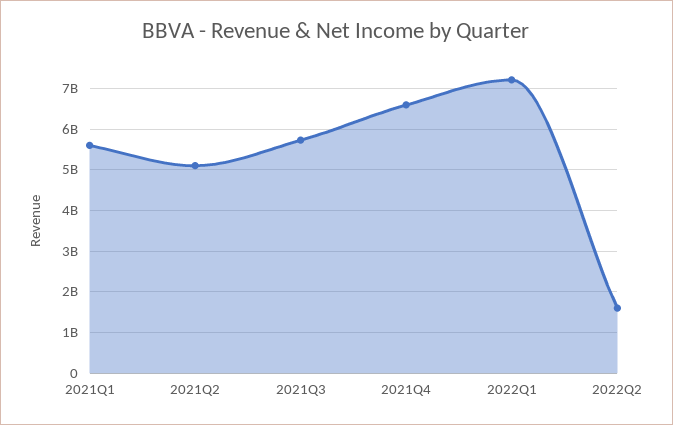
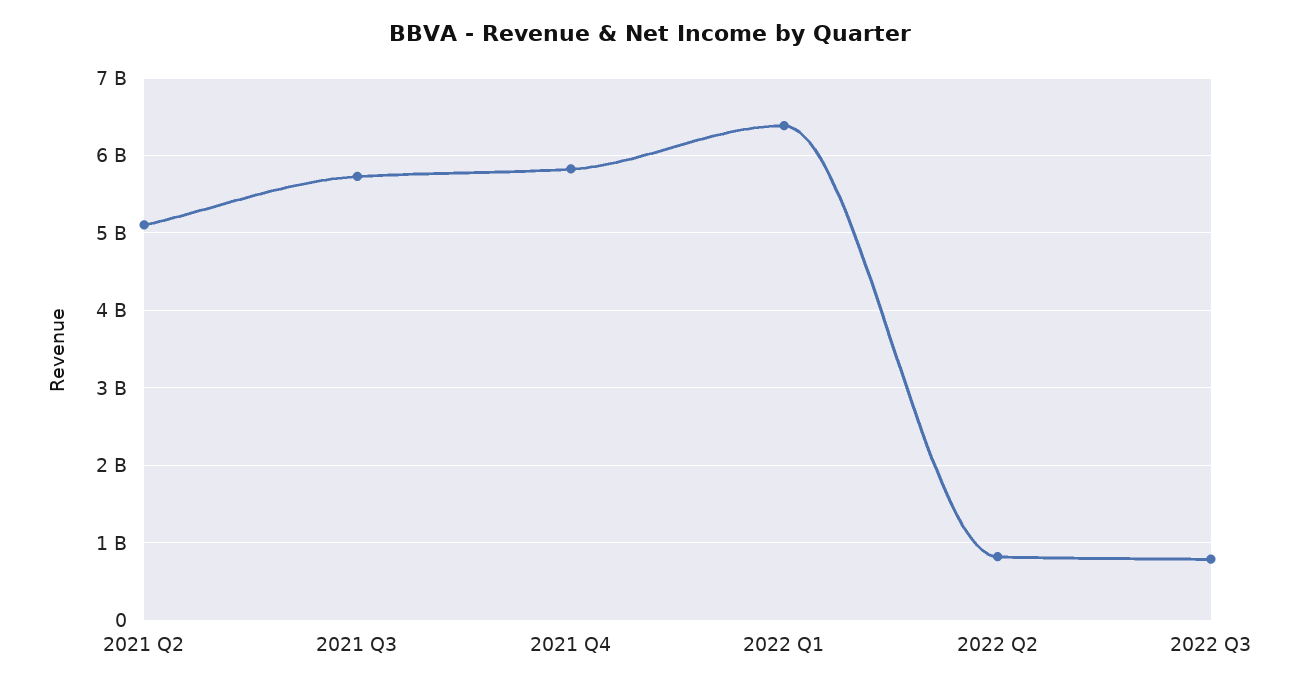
2021Q1: 5600000000 -> none
2021Q4: 6600000000 -> 5800000000
2022Q1: 7200000000 -> 6400000000
2022Q2: 1600000000 -> 800000000
2022 Q3: none -> 800000000

